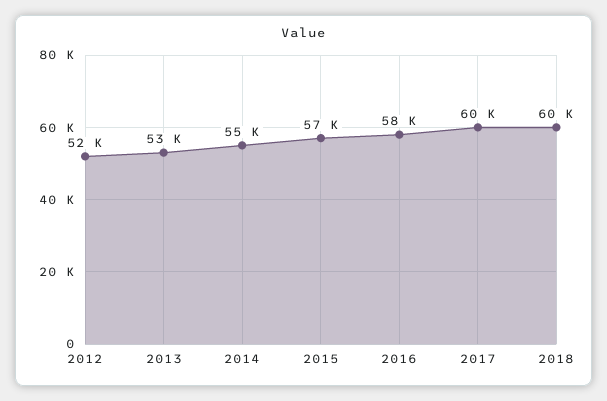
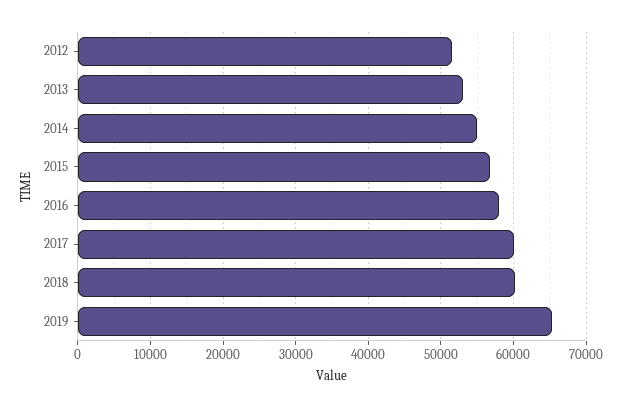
2019: none -> 65000

